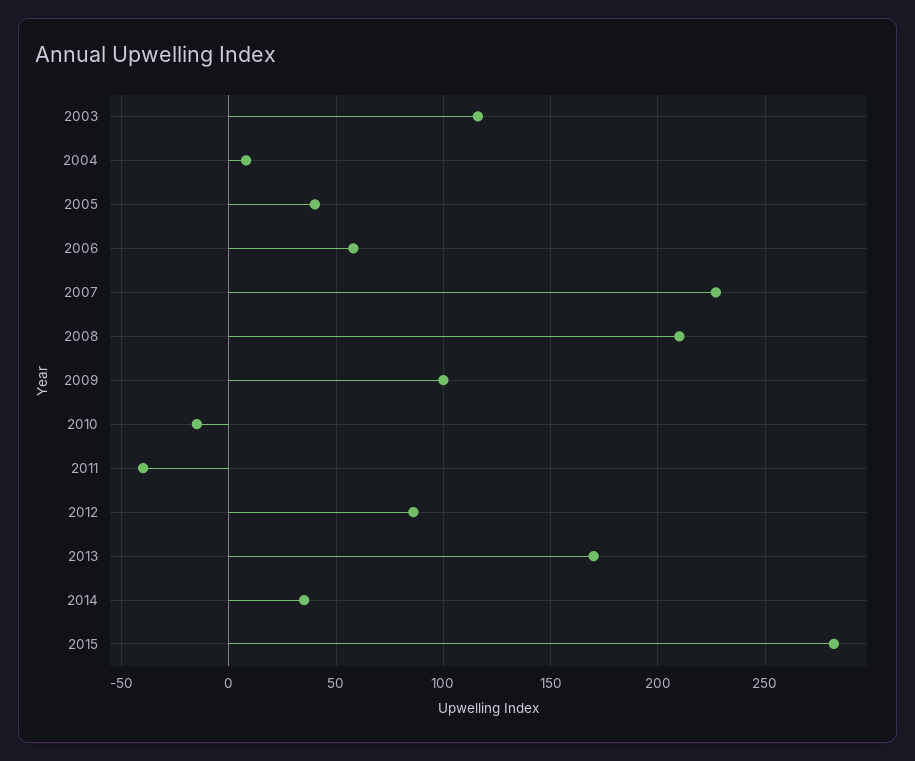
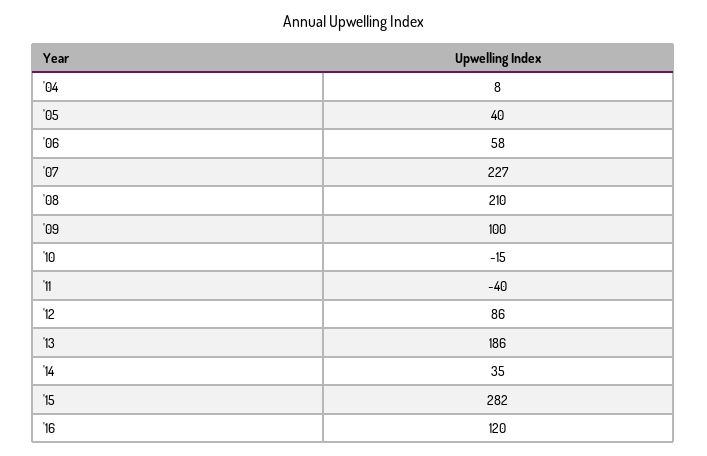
2003: 115 -> none
2013: 170 -> 186
'16: none -> 120

